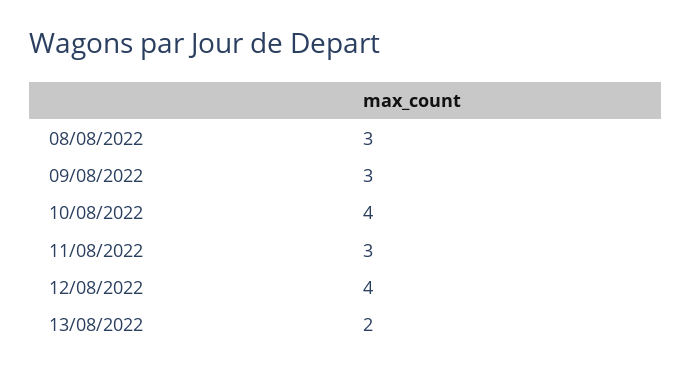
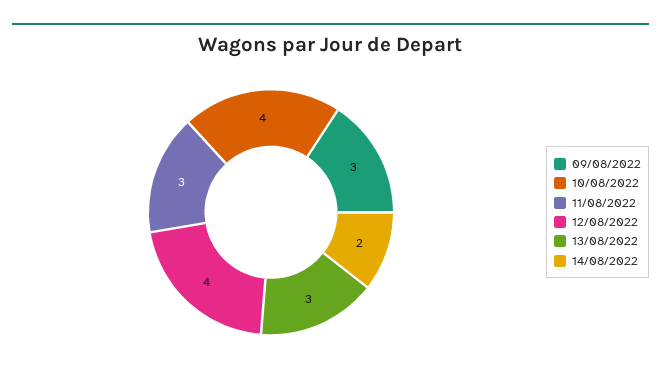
08/08/2022: 3 -> none
13/08/2022: 2 -> 3
14/08/2022: none -> 2

